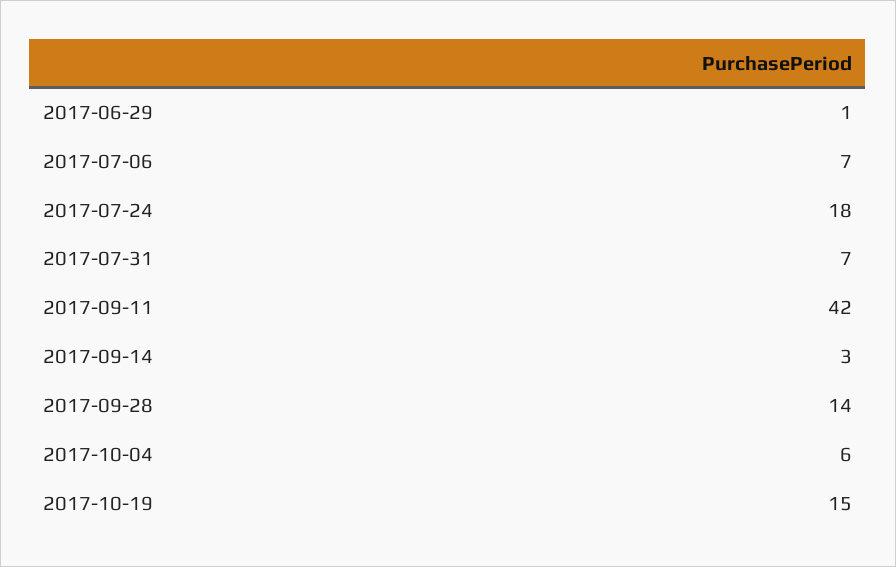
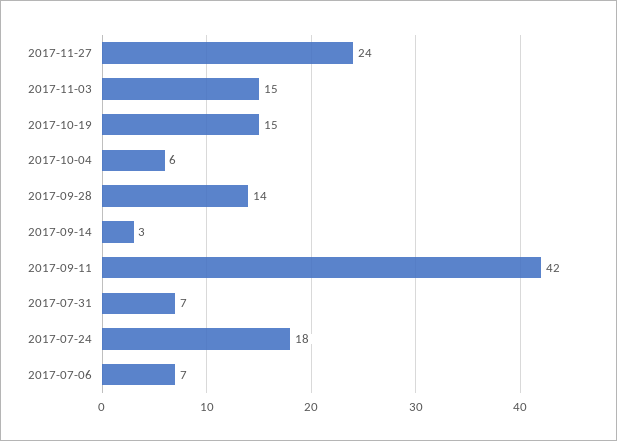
2017-06-29: 1 -> none
2017-11-27: none -> 24
2017-11-03: none -> 15

